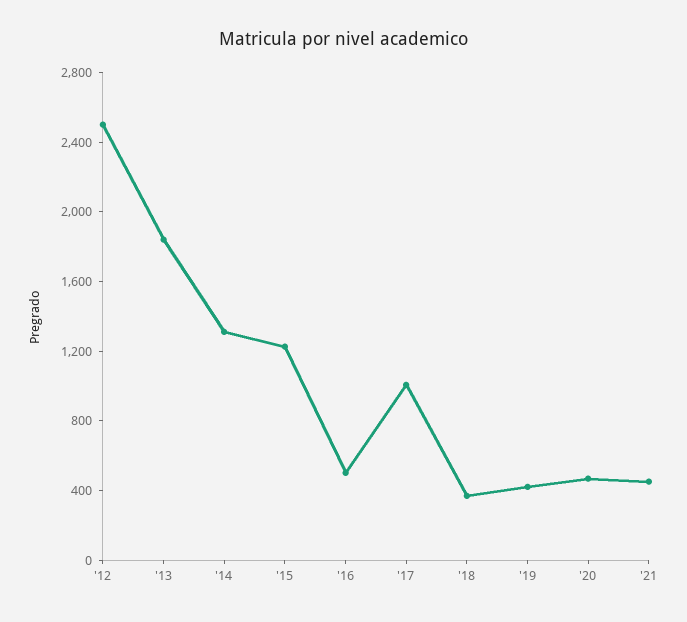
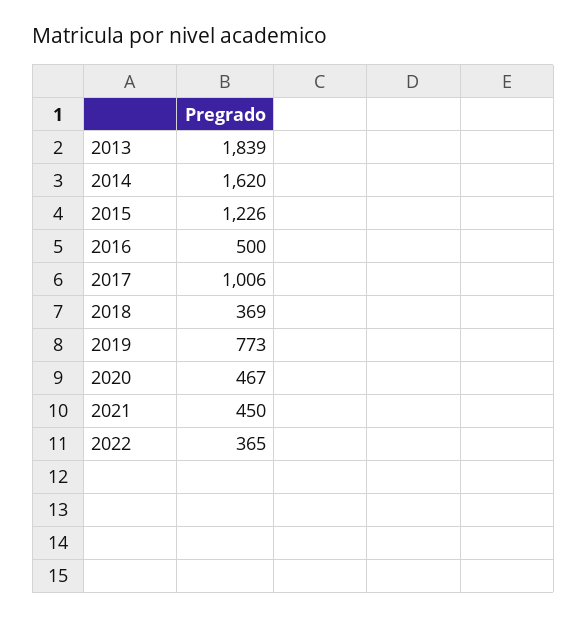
'12: 2500 -> none
'14: 1300 -> 1620
'19: 400 -> 773
2022: none -> 365

